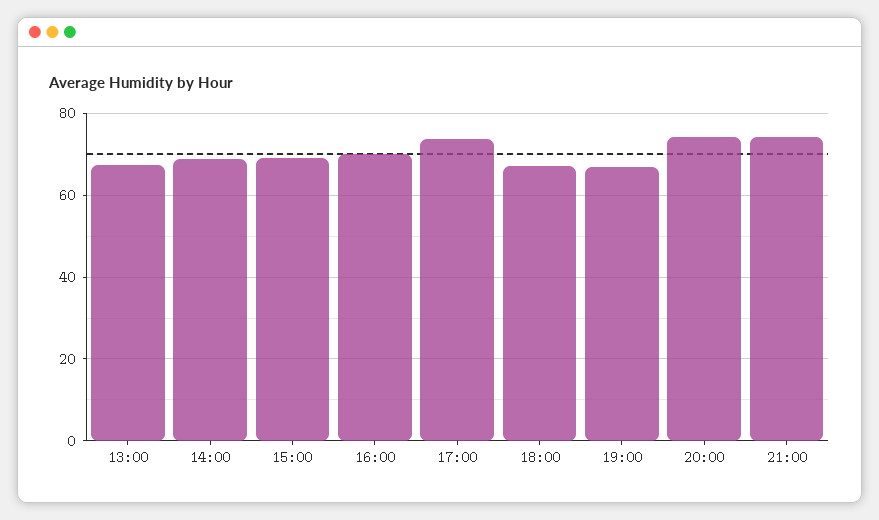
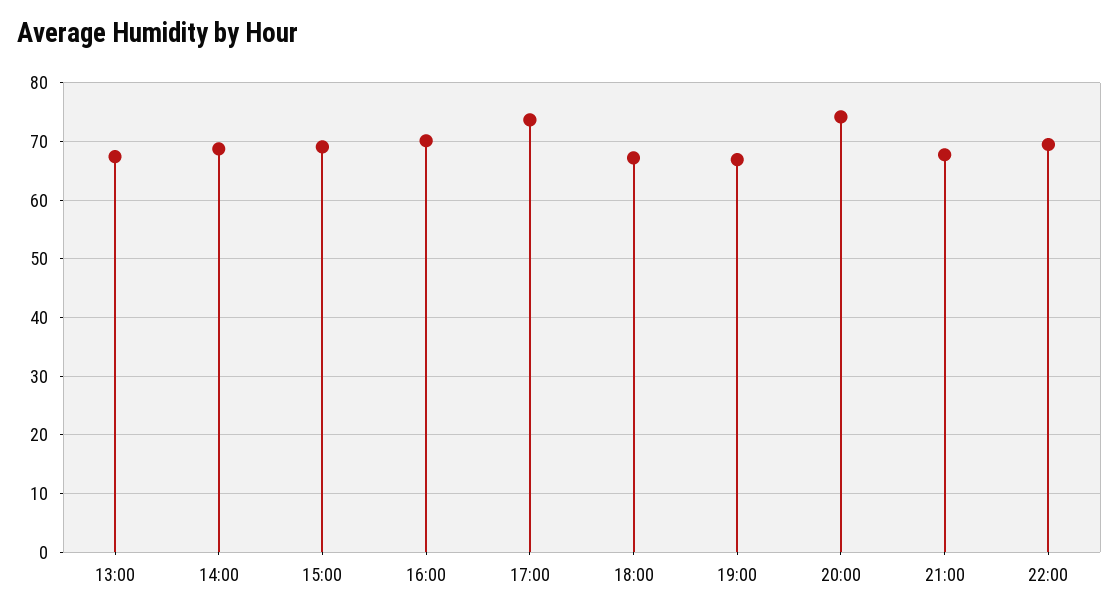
21:00: 74 -> 68
22:00: none -> 70

